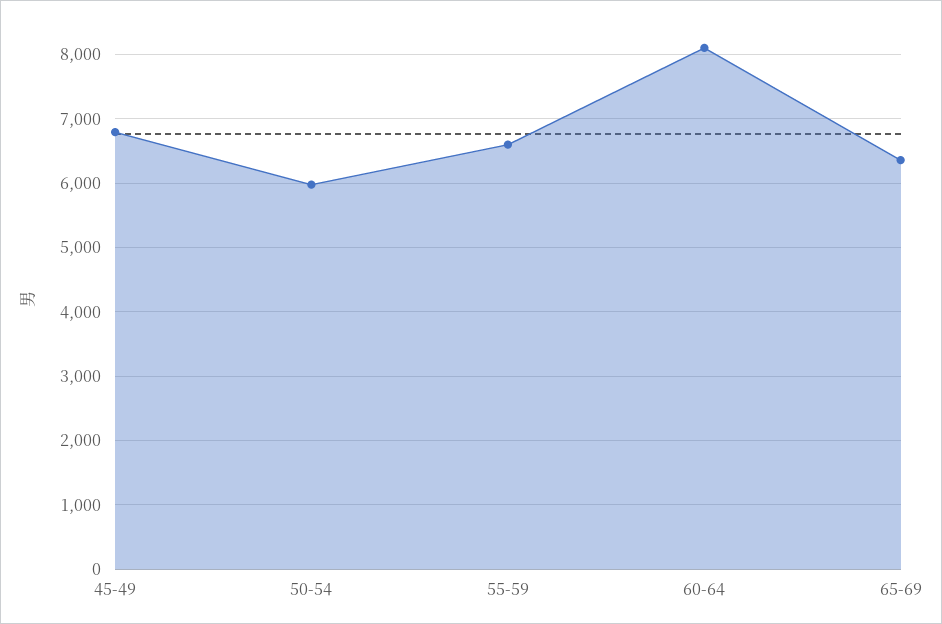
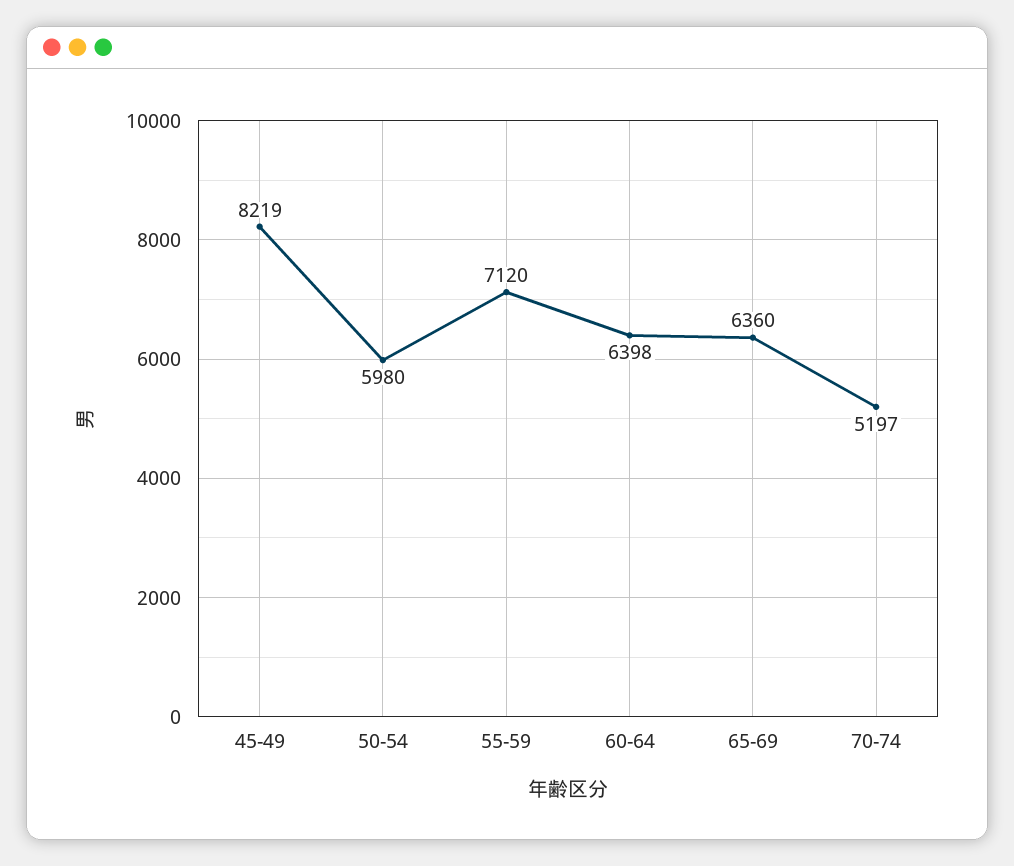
45-49: 6800 -> 8219
55-59: 6600 -> 7120
60-64: 8100 -> 6398
70-74: none -> 5197

